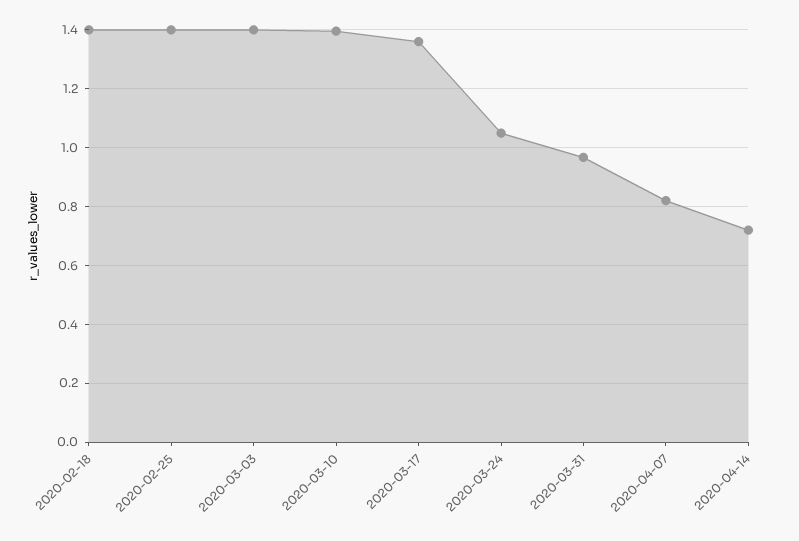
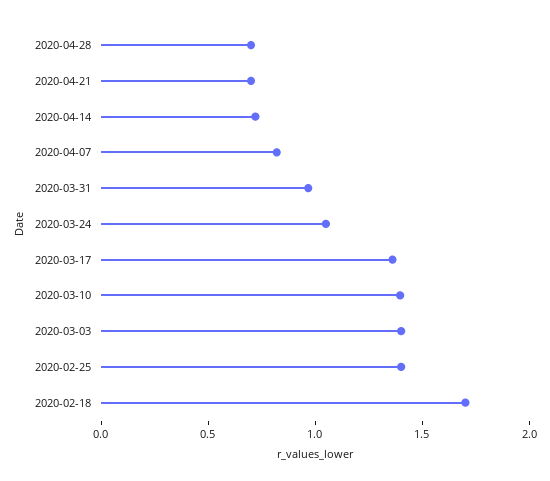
2020-02-18: 1.4 -> 1.7
2020-04-28: none -> 0.7
2020-04-21: none -> 0.7

